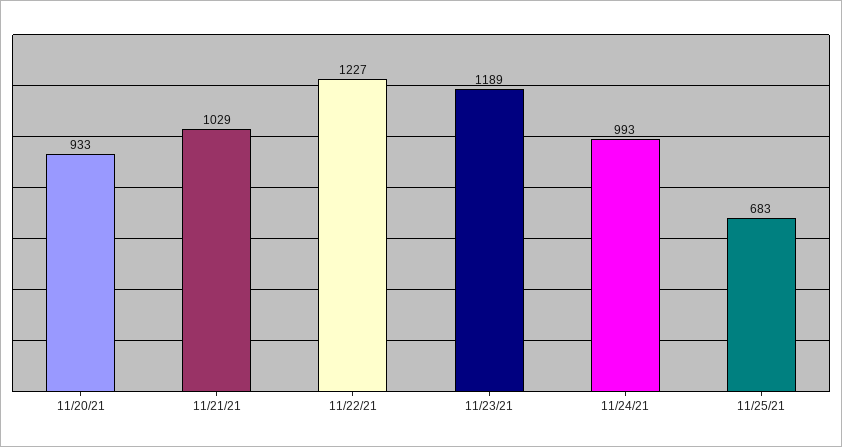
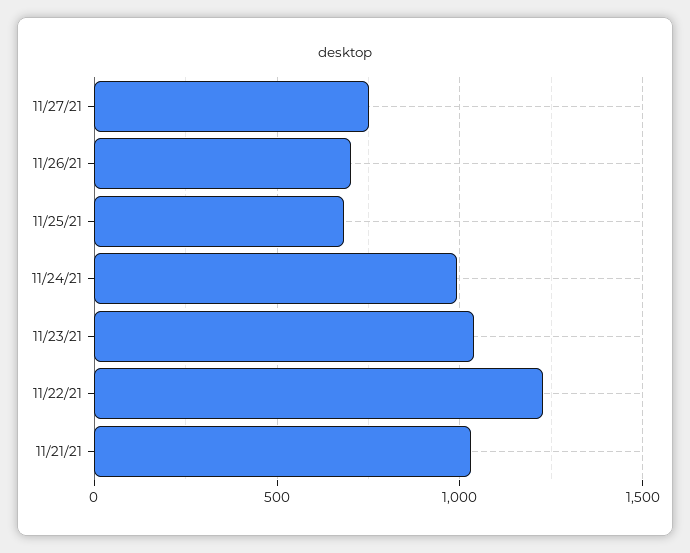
11/20/21: 933 -> none
11/23/21: 1189 -> 1050
11/27/21: none -> 750
11/26/21: none -> 700

